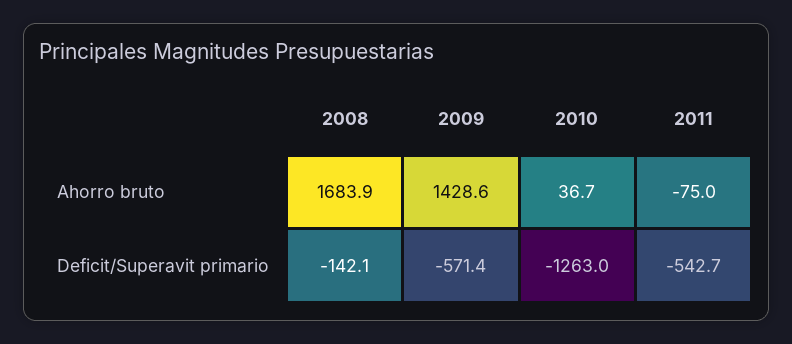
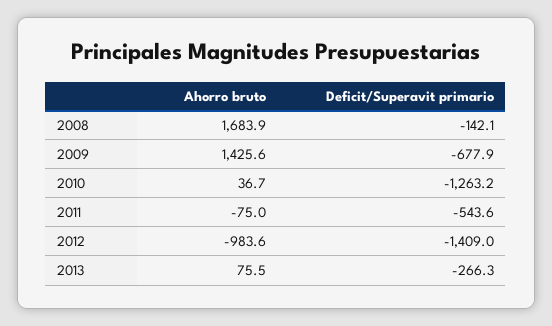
2009, Ahorro bruto: 1428.6 -> 1425.6
2009, Deficit/Superavit primario: -571.4 -> -677.9
2010, Deficit/Superavit primario: -1263 -> -1263.2
2011, Deficit/Superavit primario: -542.7 -> -543.6
2012, Ahorro bruto: none -> -983.6
2012, Deficit/Superavit primario: none -> -1409
2013, Ahorro bruto: none -> 75.5
2013, Deficit/Superavit primario: none -> -266.3

